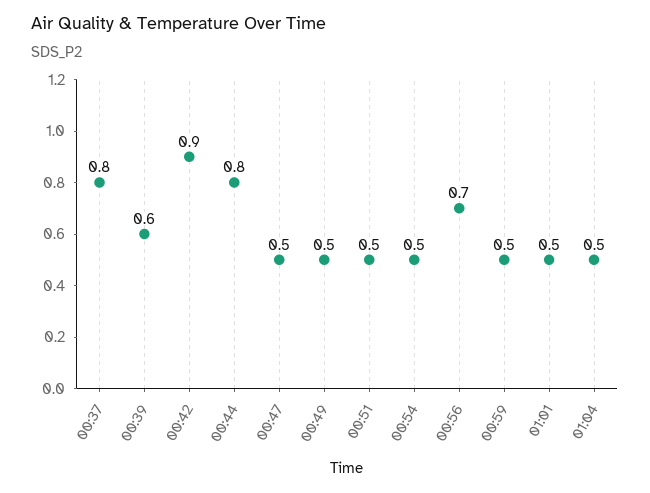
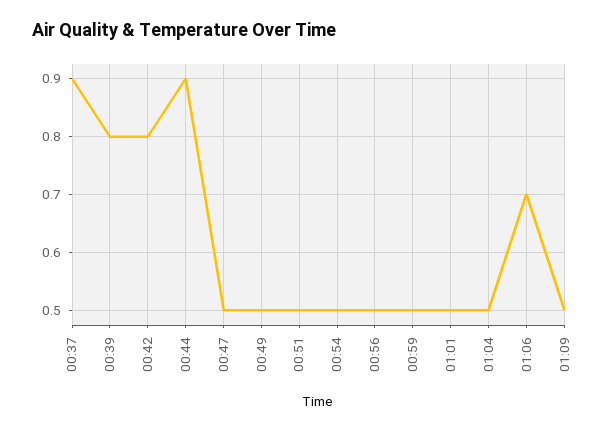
00:37: 0.8 -> 0.9
00:39: 0.6 -> 0.8
00:42: 0.9 -> 0.8
00:44: 0.8 -> 0.9
00:56: 0.7 -> 0.5
01:06: none -> 0.7
01:09: none -> 0.5

